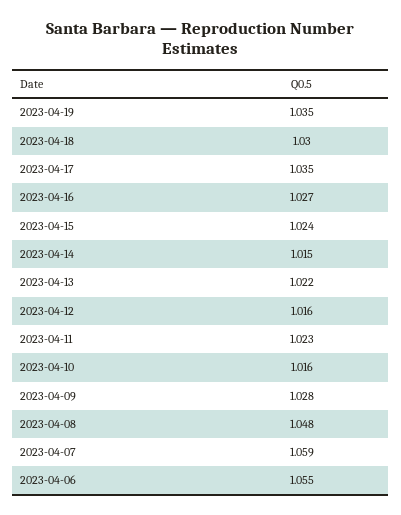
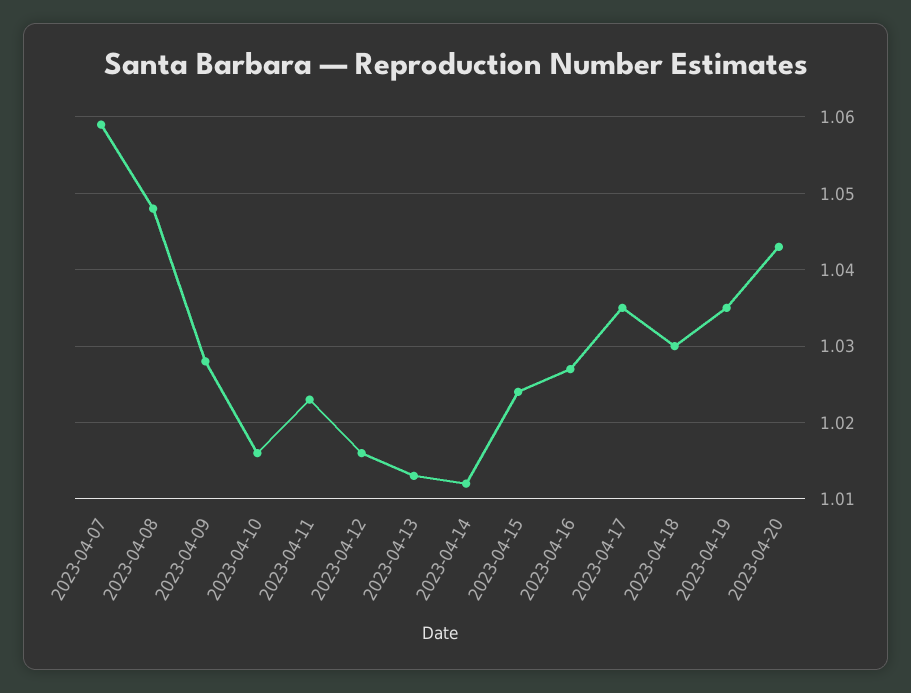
2023-04-14: 1.015 -> 1.012
2023-04-13: 1.022 -> 1.013
2023-04-06: 1.055 -> none
2023-04-20: none -> 1.043

